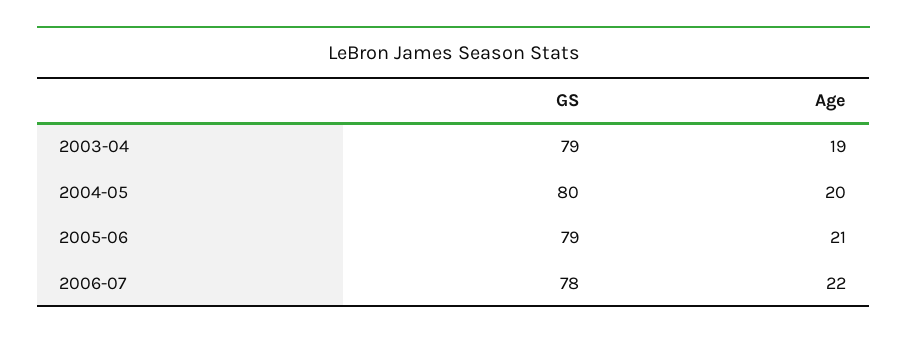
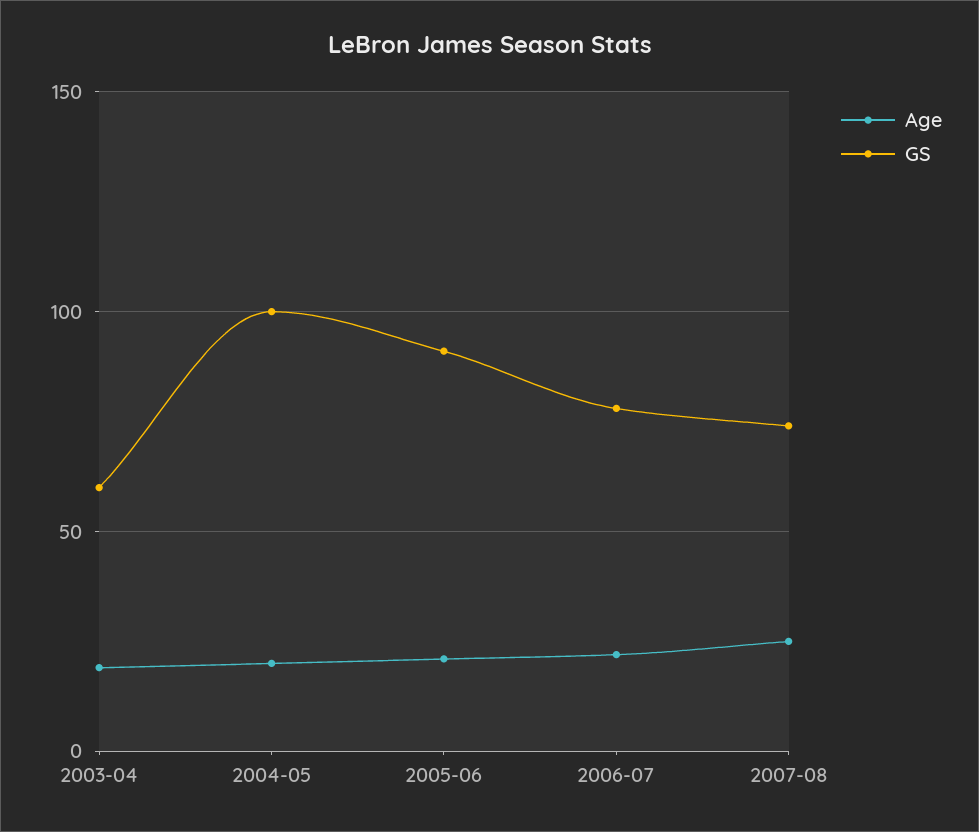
GS, 2003-04: 79 -> 60
GS, 2004-05: 80 -> 100
GS, 2005-06: 79 -> 90
Age, 2007-08: none -> 25
GS, 2007-08: none -> 75

